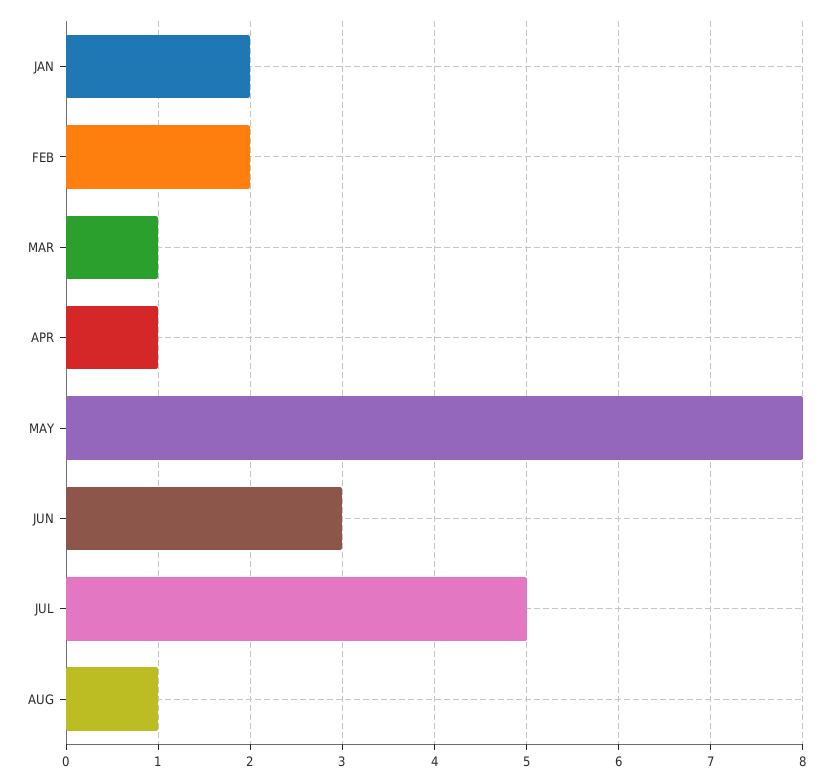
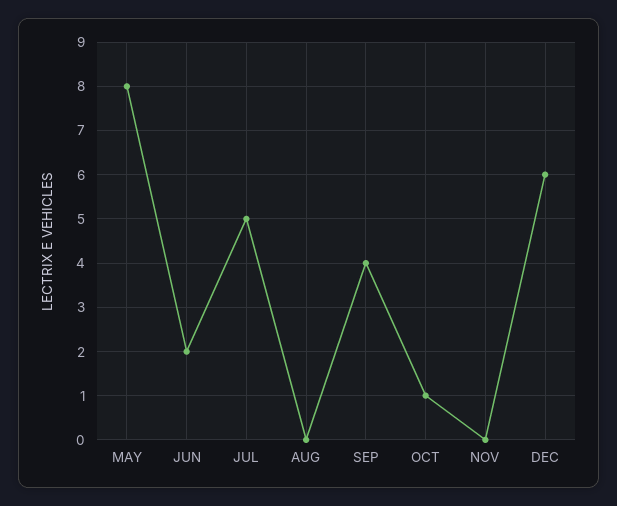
JAN: 2 -> none
FEB: 2 -> none
MAR: 1 -> none
APR: 1 -> none
JUN: 3 -> 2
AUG: 1 -> 0
SEP: none -> 4
OCT: none -> 1
NOV: none -> 0
DEC: none -> 6

